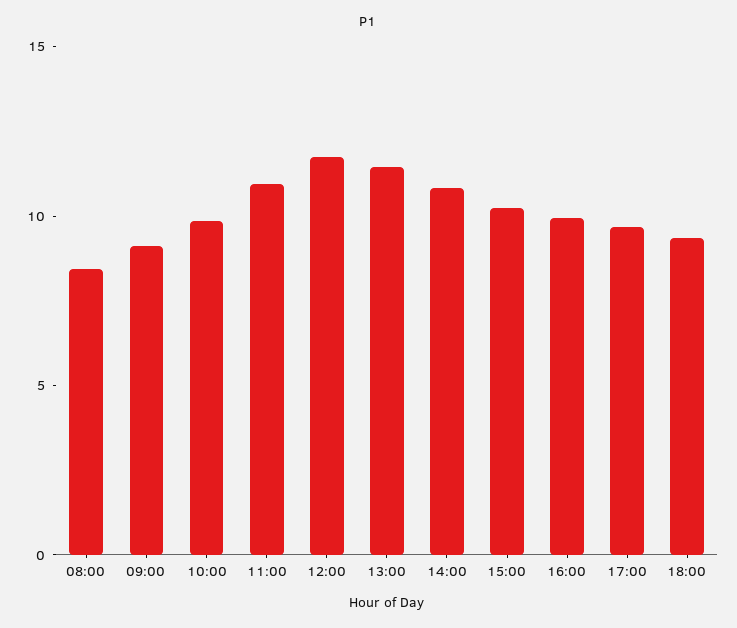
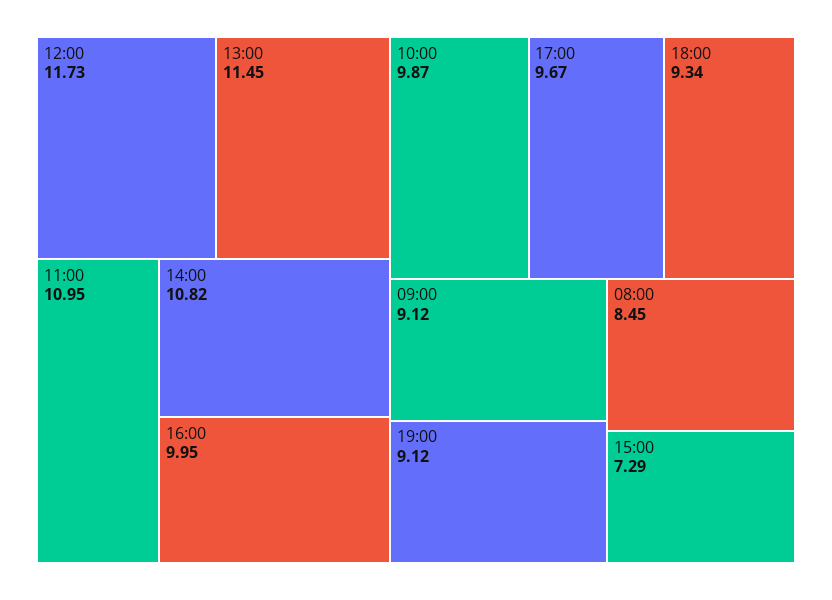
15:00: 10 -> 7.29
19:00: none -> 9.12

